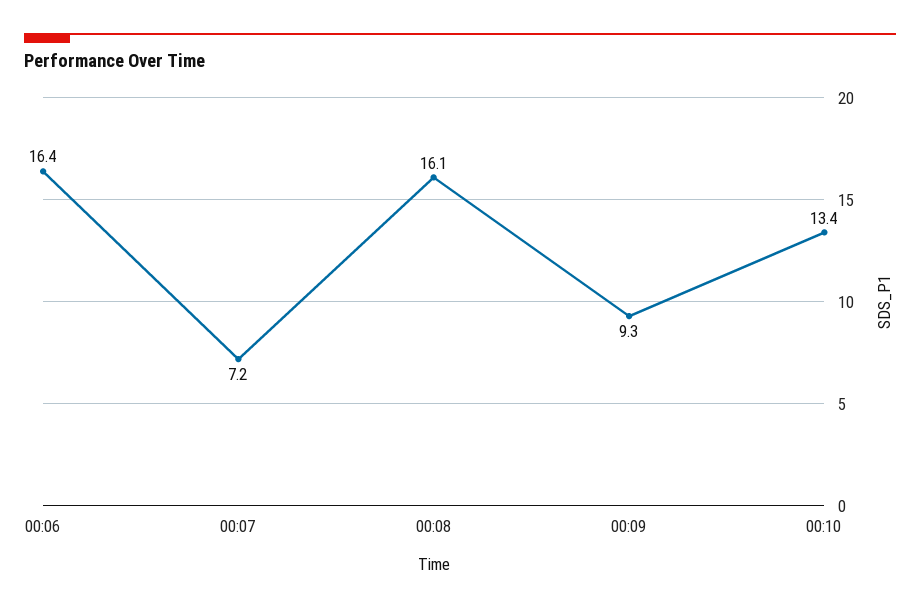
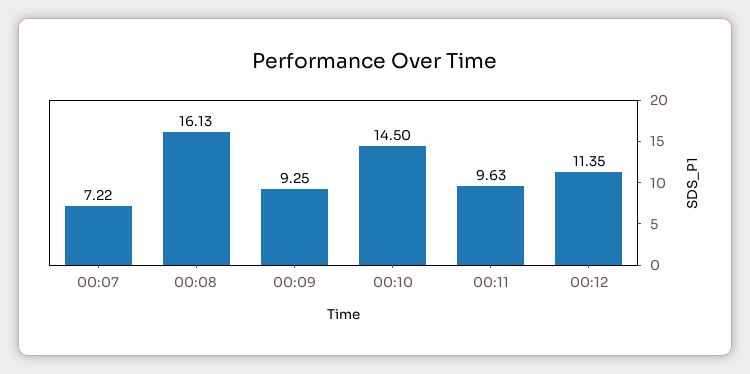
00:06: 16.4 -> none
00:10: 13.4 -> 14.5
00:11: none -> 9.63
00:12: none -> 11.35

